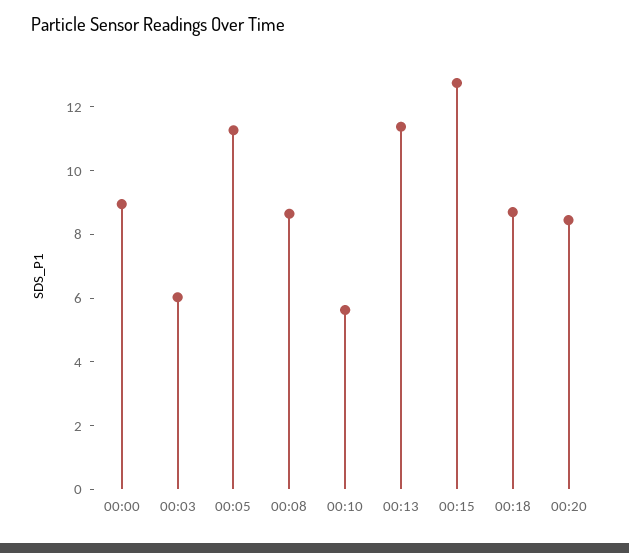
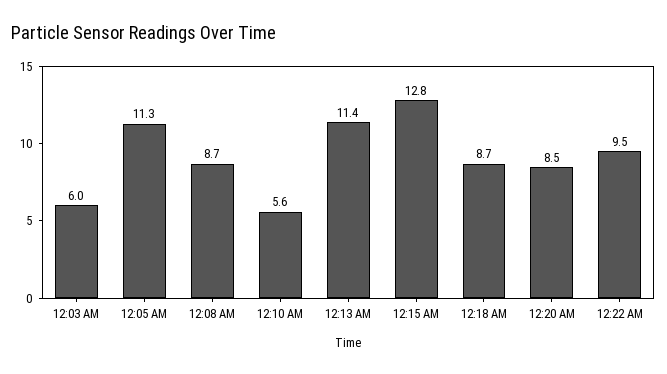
00:00: 9 -> none
12:22 AM: none -> 9.5

